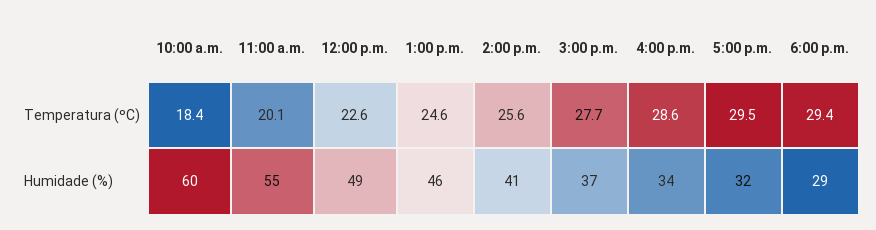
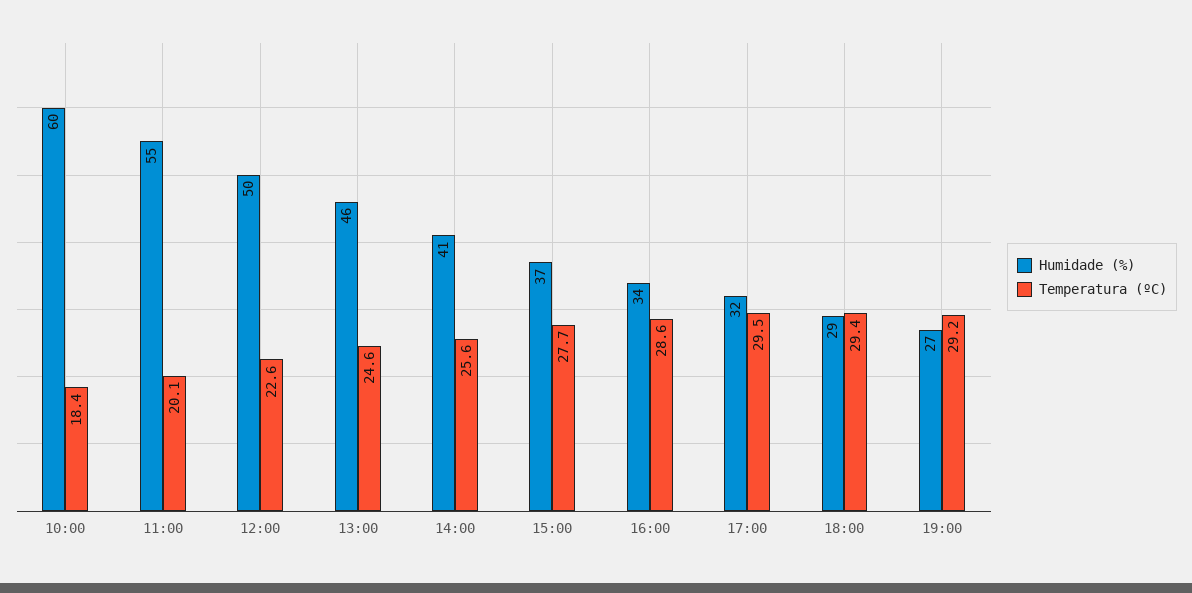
Humidade (%), 12:00 p.m.: 49 -> 50
Humidade (%), 19:00: none -> 27
Temperatura (ºC), 19:00: none -> 29.2

